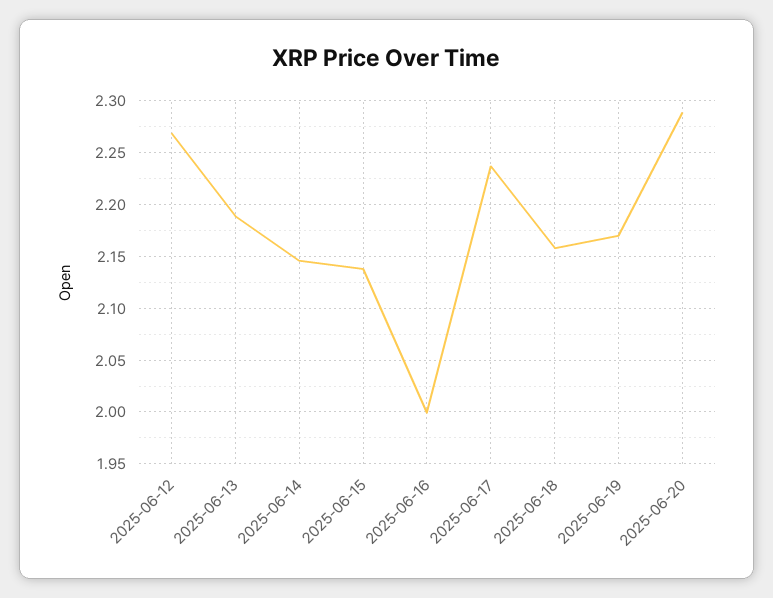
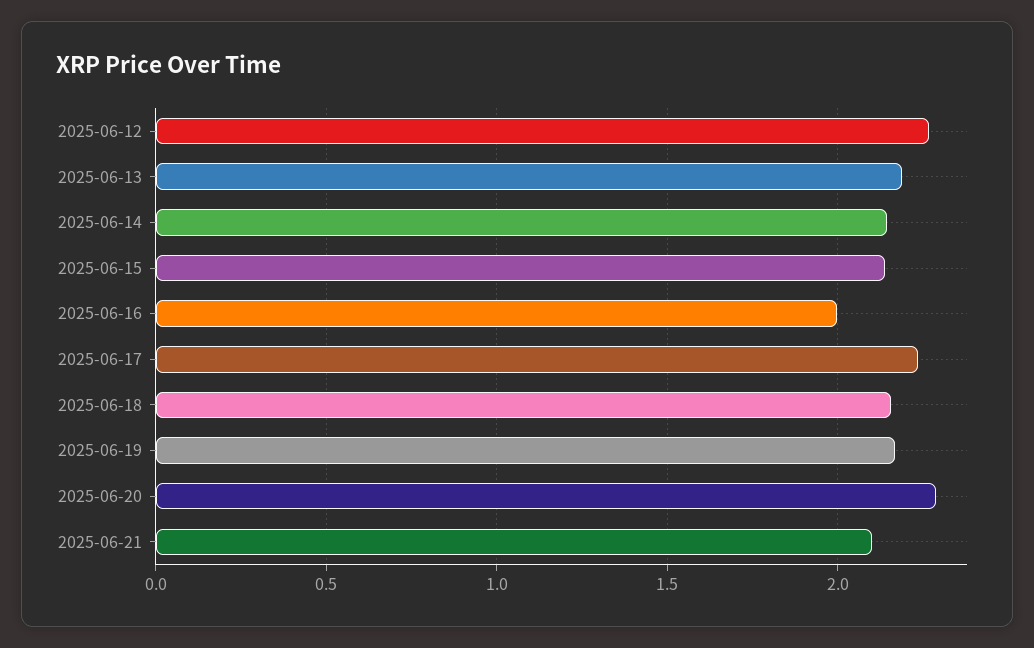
2025-06-21: none -> 2.1

